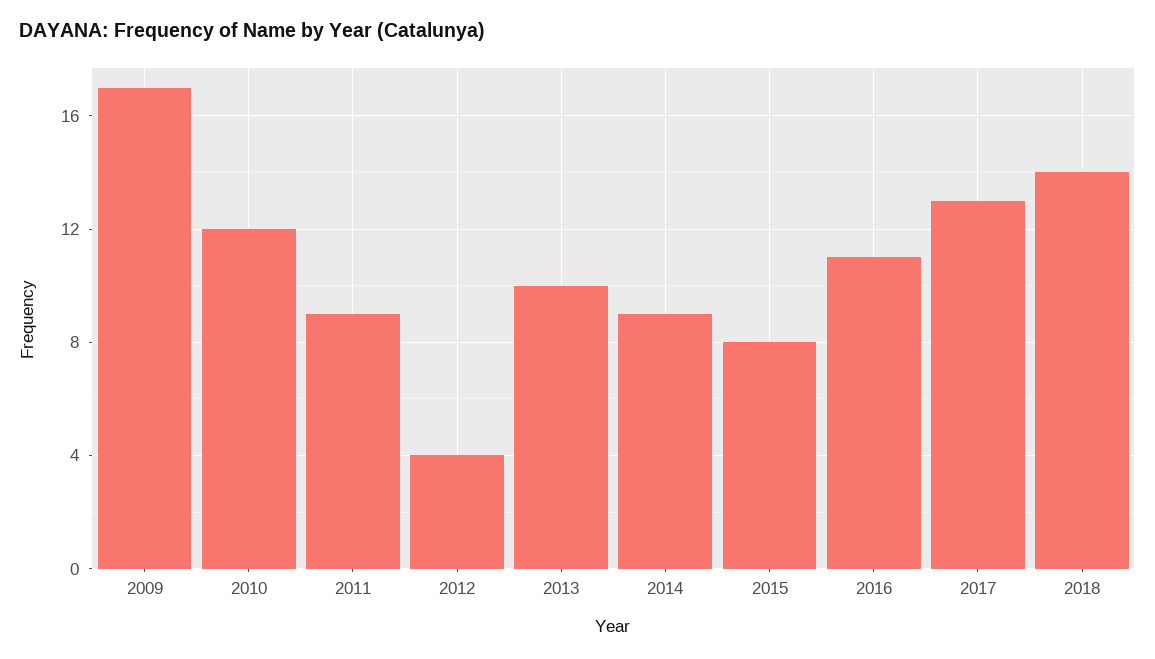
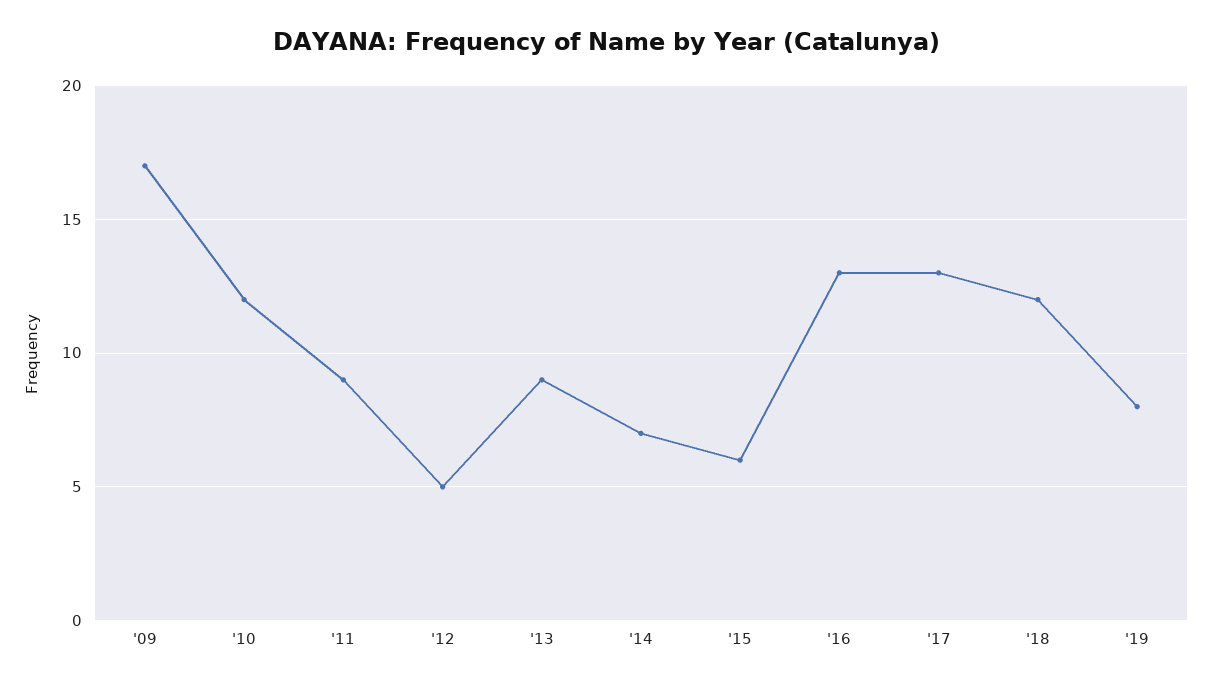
2012: 4 -> 5
2013: 10 -> 9
2014: 9 -> 7
2015: 8 -> 6
2016: 11 -> 13
2018: 14 -> 12
'19: none -> 8

